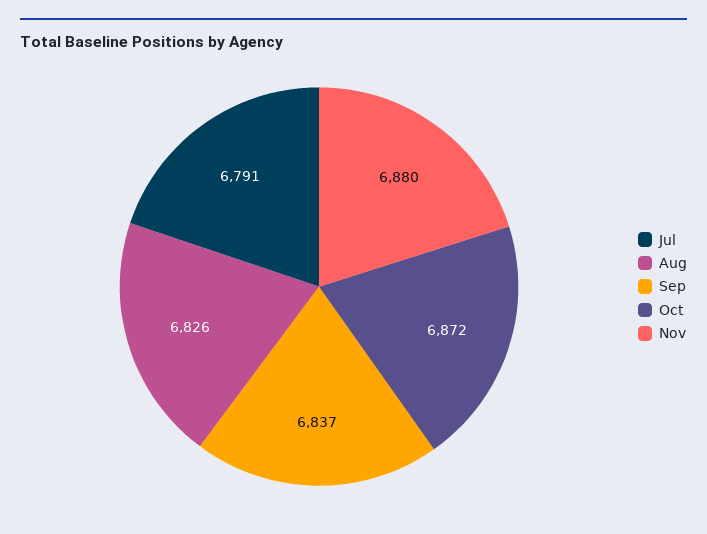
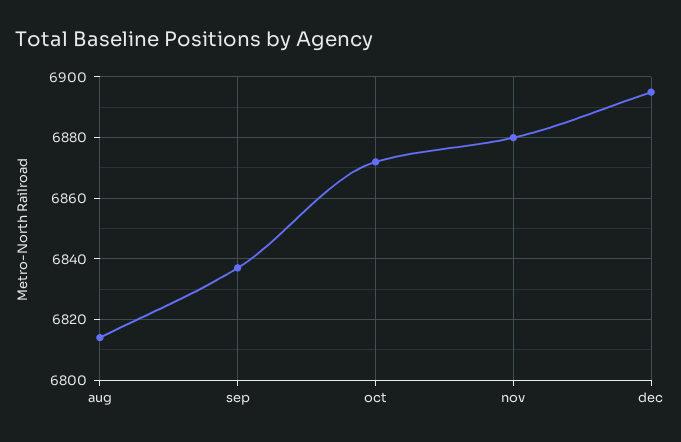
Jul: 6791 -> none
Aug: 6826 -> 6815
dec: none -> 6895

